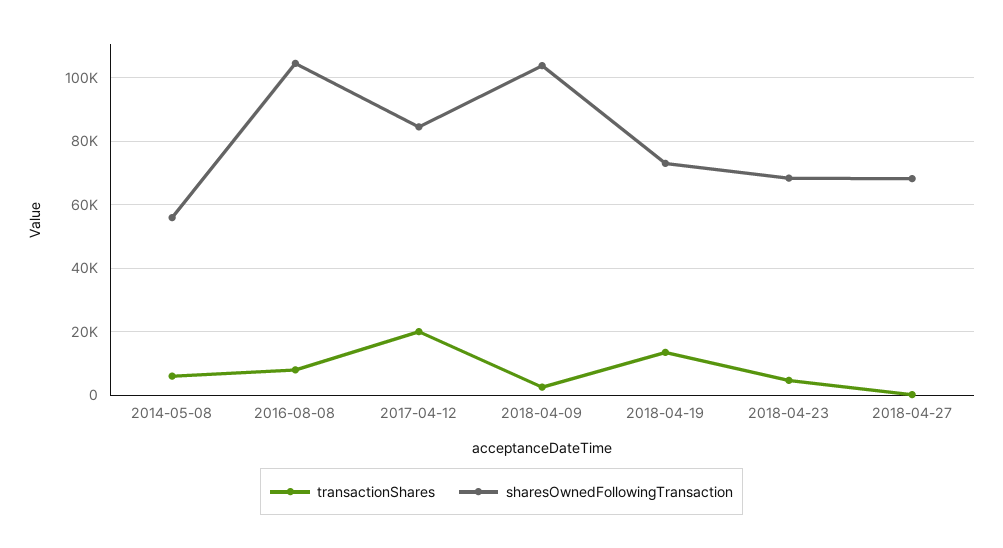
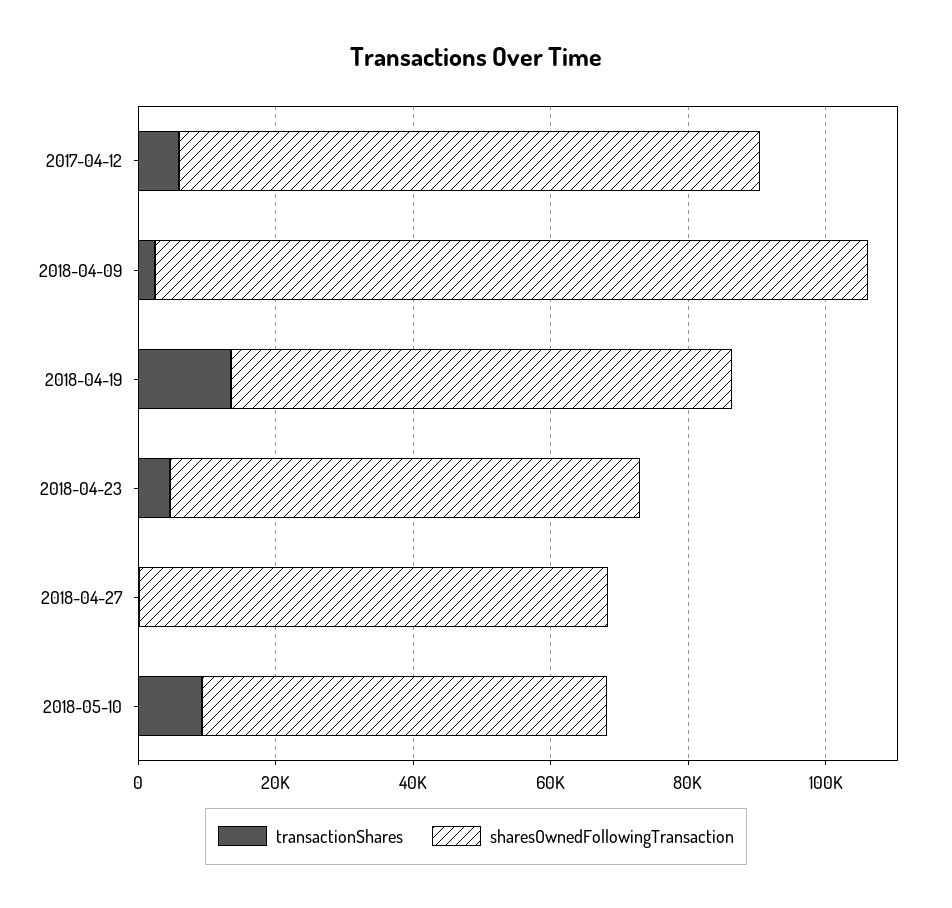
transactionShares, 2014-05-08: 6000 -> none
sharesOwnedFollowingTransaction, 2014-05-08: 56000 -> none
transactionShares, 2016-08-08: 8000 -> none
sharesOwnedFollowingTransaction, 2016-08-08: 104000 -> none
transactionShares, 2017-04-12: 20000 -> 5000
transactionShares, 2018-05-10: none -> 10000
sharesOwnedFollowingTransaction, 2018-05-10: none -> 60000

